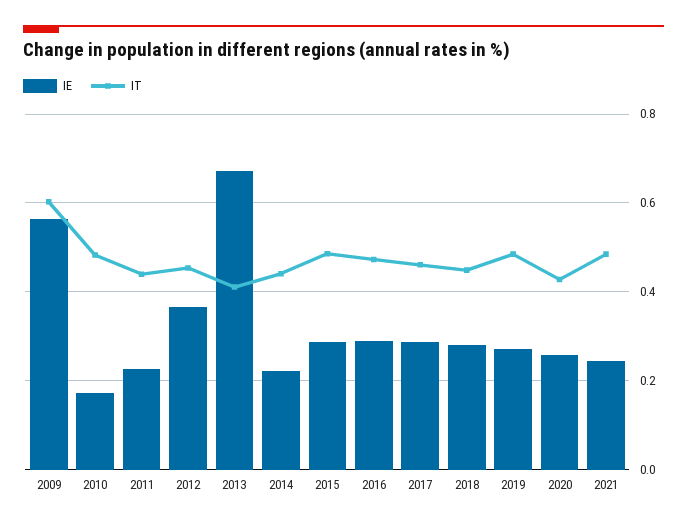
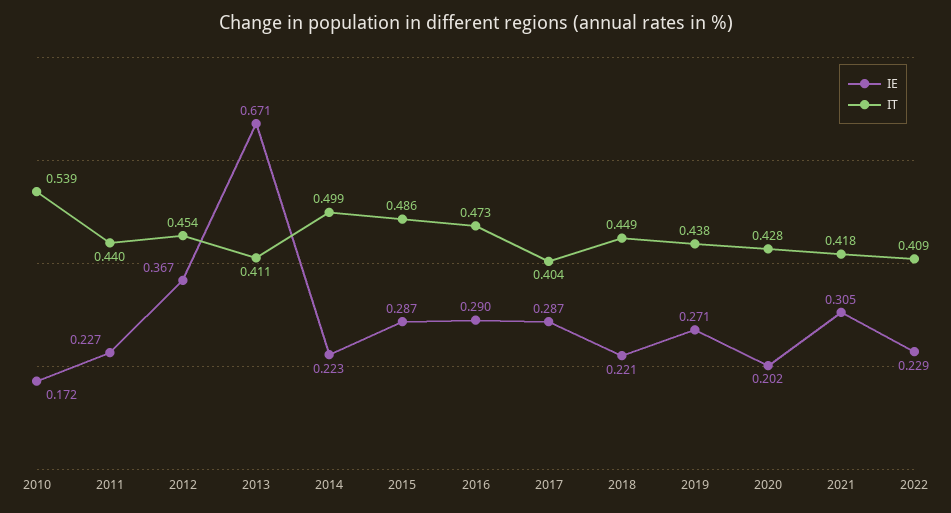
IE, 2009: 0.56 -> none
IT, 2009: 0.6 -> none
IT, 2010: 0.48 -> 0.539
IT, 2014: 0.44 -> 0.499
IT, 2017: 0.46 -> 0.404
IE, 2018: 0.28 -> 0.221
IT, 2019: 0.48 -> 0.438
IE, 2020: 0.26 -> 0.202
IE, 2021: 0.24 -> 0.305
IT, 2021: 0.48 -> 0.418
IE, 2022: none -> 0.229
IT, 2022: none -> 0.409

